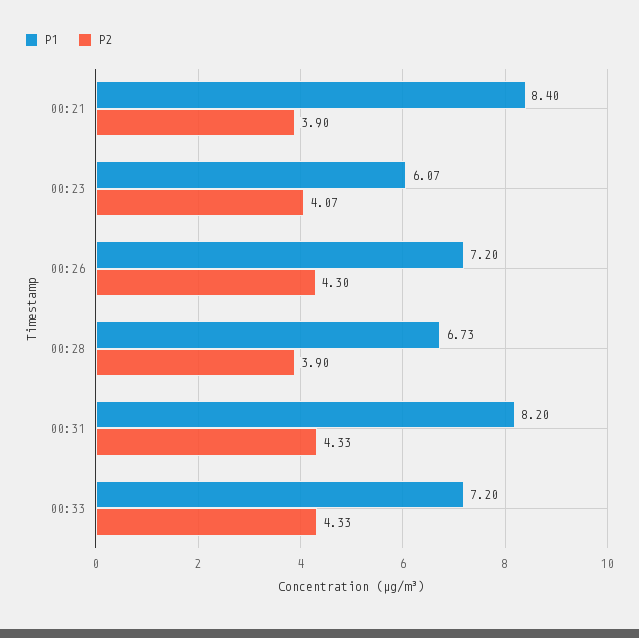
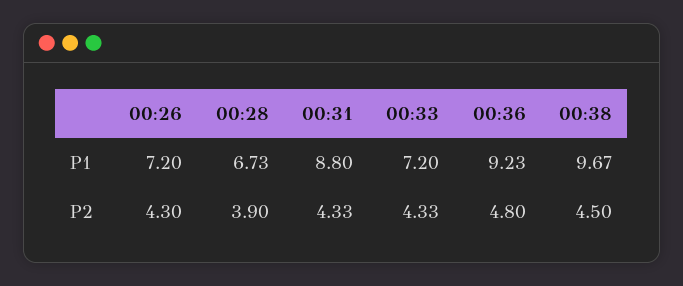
P1, 00:21: 8.4 -> none
P2, 00:21: 3.9 -> none
P1, 00:23: 6.07 -> none
P2, 00:23: 4.07 -> none
P1, 00:31: 8.2 -> 8.8
P1, 00:36: none -> 9.23
P1, 00:38: none -> 9.67
P2, 00:36: none -> 4.8
P2, 00:38: none -> 4.5

